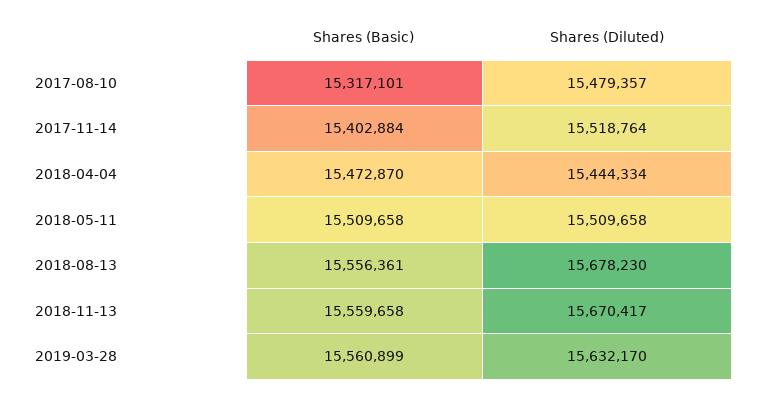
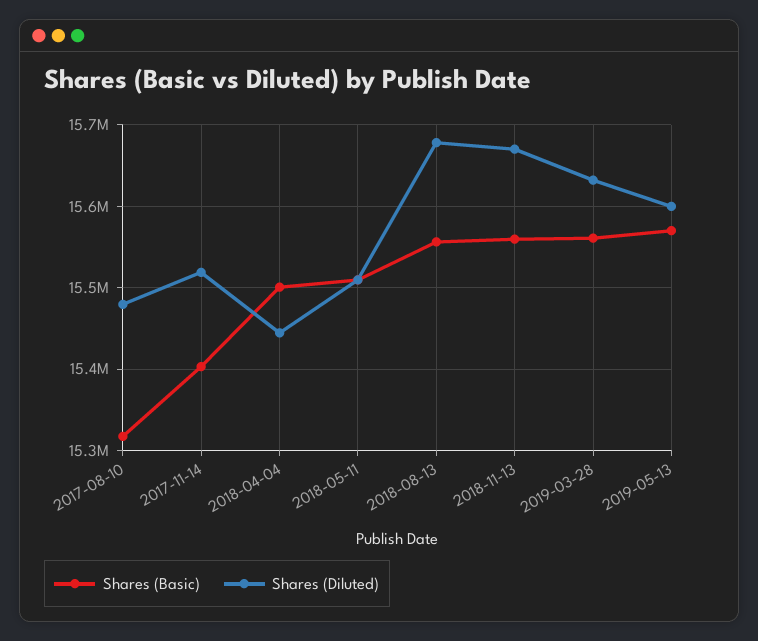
Shares (Basic), 2018-04-04: 15472870 -> 15500000
Shares (Basic), 2019-05-13: none -> 15570000
Shares (Diluted), 2019-05-13: none -> 15600000

